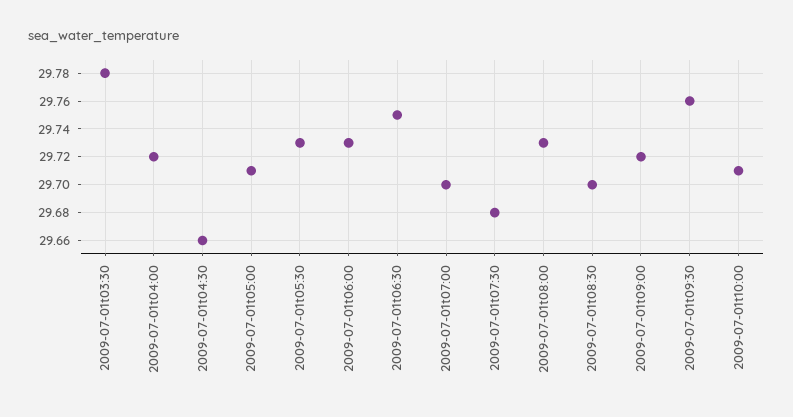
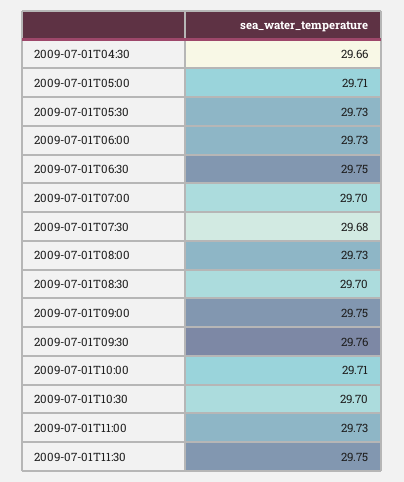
2009-07-01t03:30: 29.78 -> none
2009-07-01t04:00: 29.72 -> none
2009-07-01t09:00: 29.72 -> 29.75
2009-07-01T10:30: none -> 29.7
2009-07-01T11:00: none -> 29.73
2009-07-01T11:30: none -> 29.75

